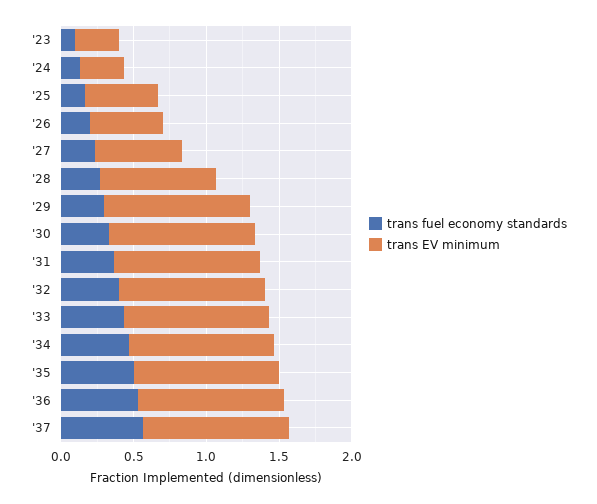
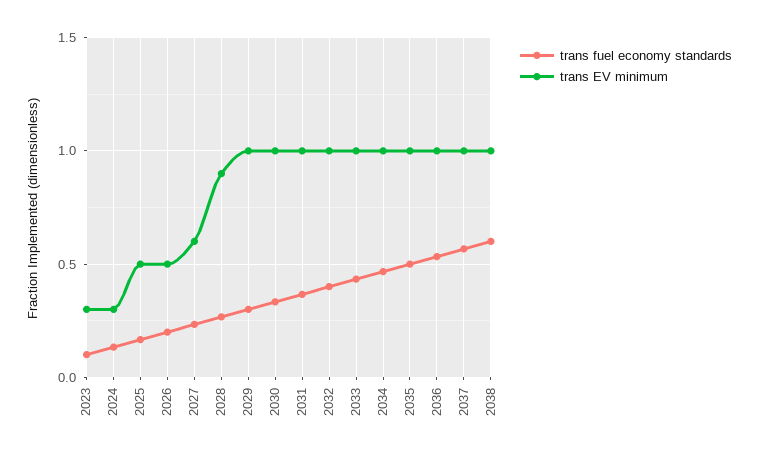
trans EV minimum, '28: 0.8 -> 0.9
trans fuel economy standards, 2038: none -> 0.6
trans EV minimum, 2038: none -> 1

